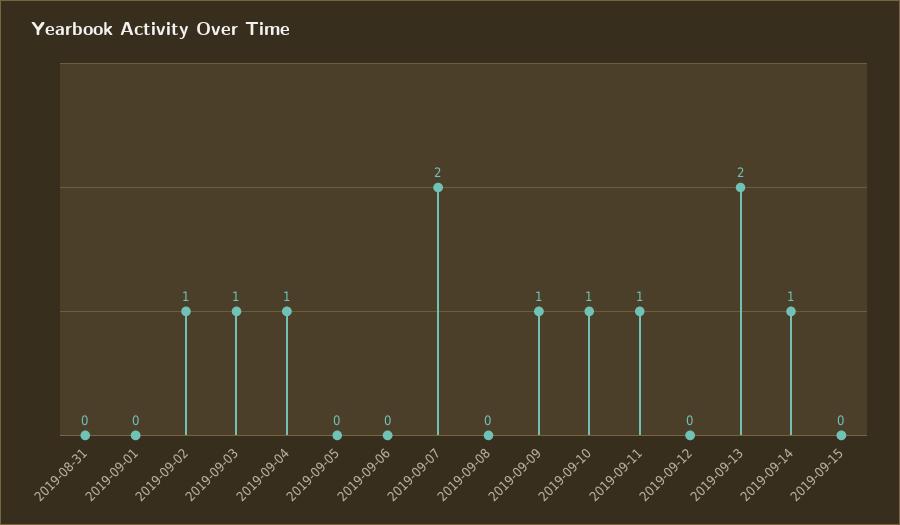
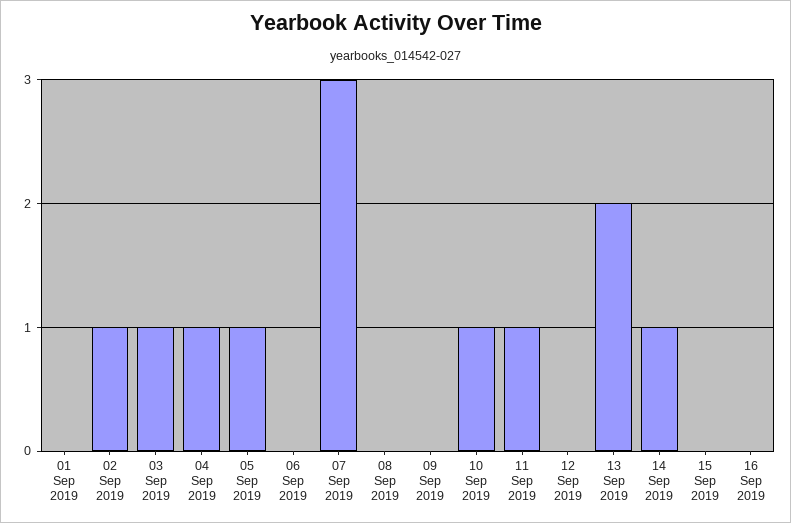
2019-08-31: 0 -> none
2019-09-05: 0 -> 1
2019-09-07: 2 -> 3
2019-09-09: 1 -> 0
16 Sep 2019: none -> 0

